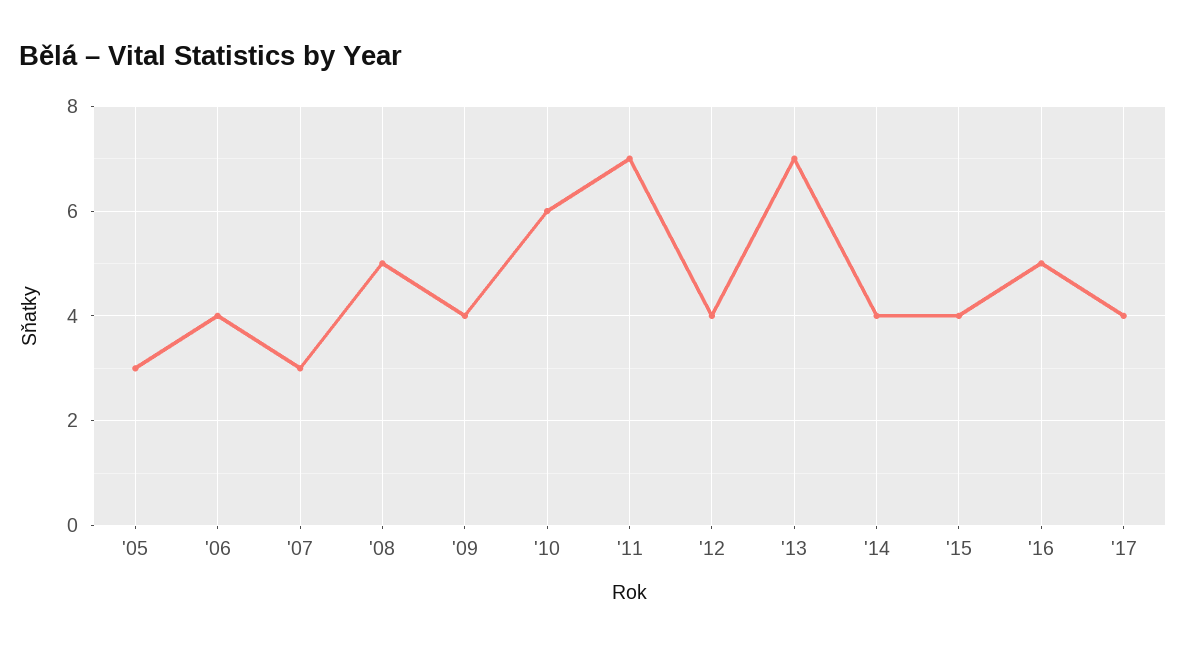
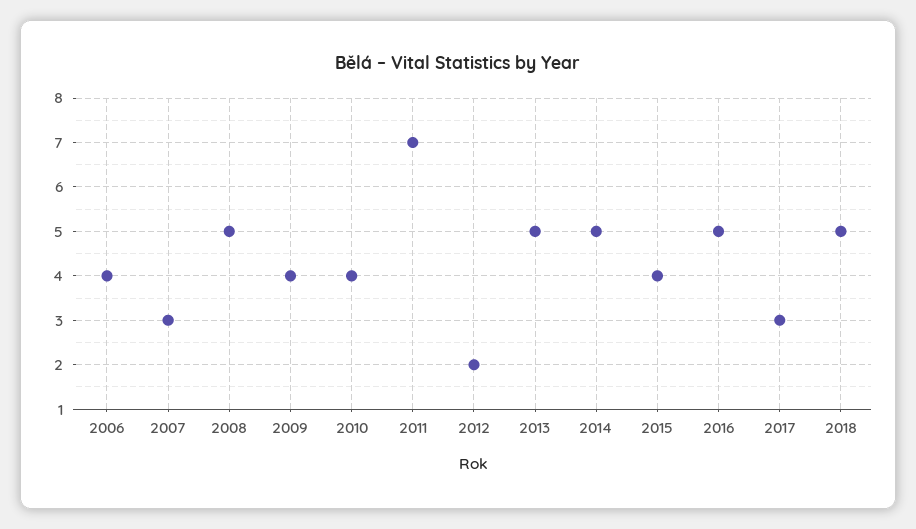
'05: 3 -> none
'10: 6 -> 4
'12: 4 -> 2
'13: 7 -> 5
'14: 4 -> 5
'17: 4 -> 3
2018: none -> 5

